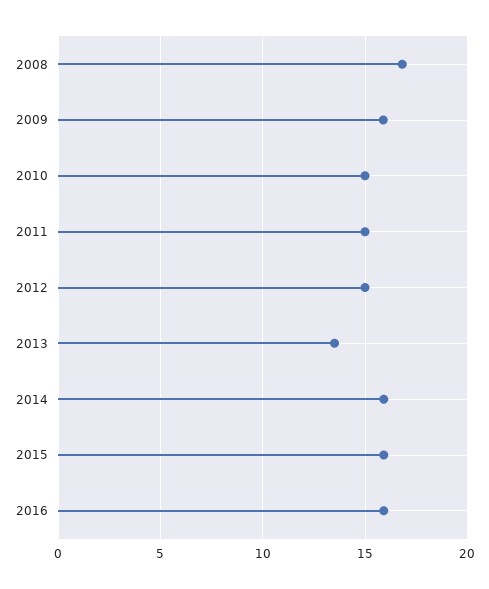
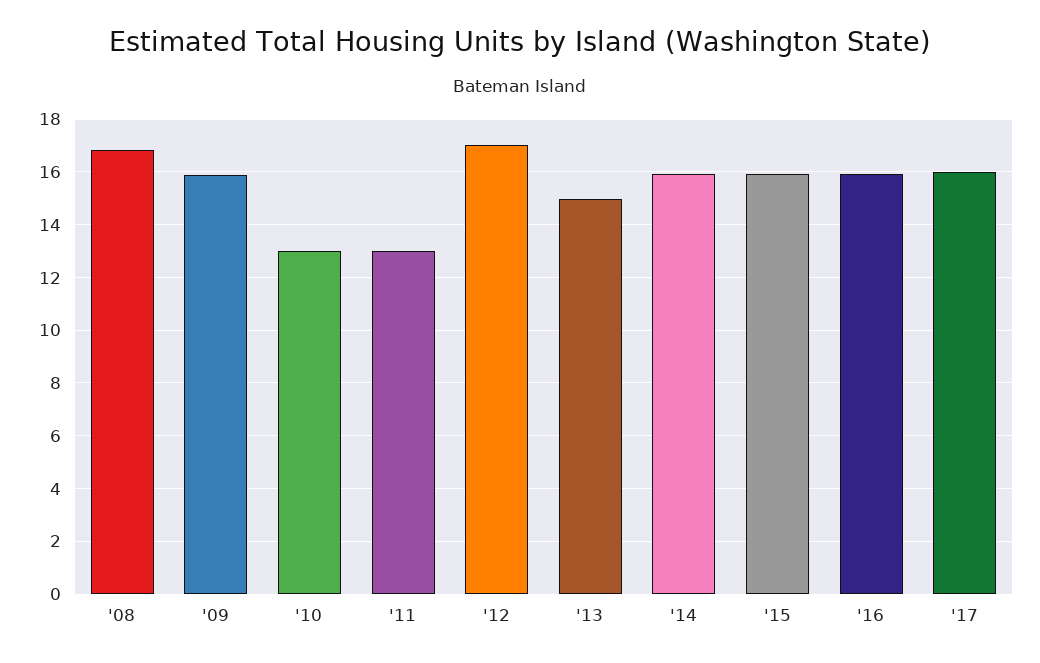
2010: 15 -> 13
2011: 15 -> 13
2012: 15 -> 17
2013: 13.5 -> 15
'17: none -> 16

